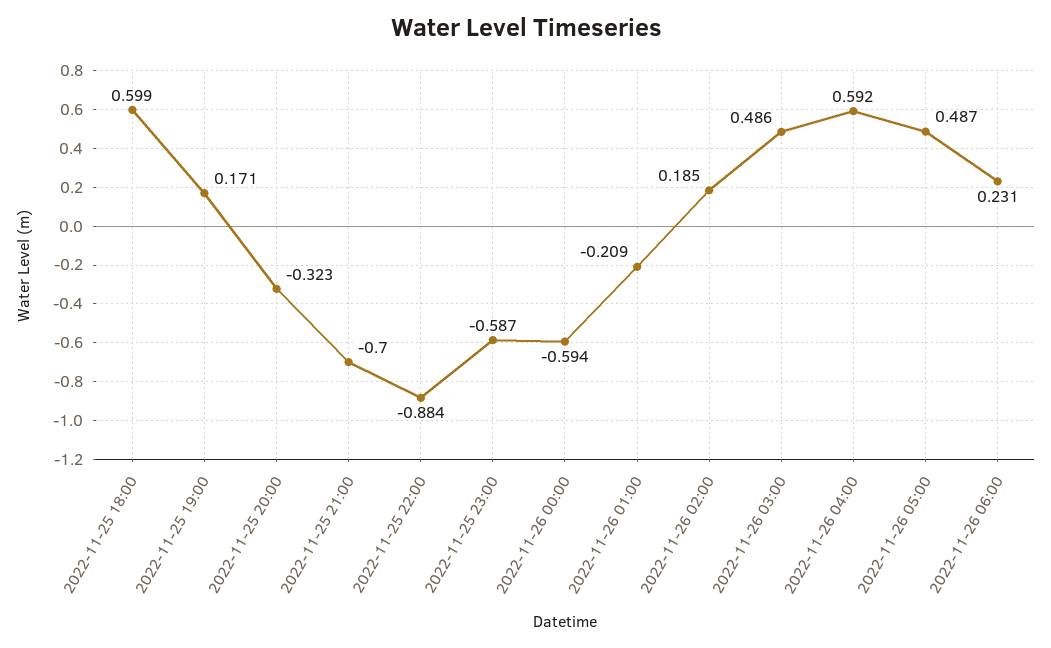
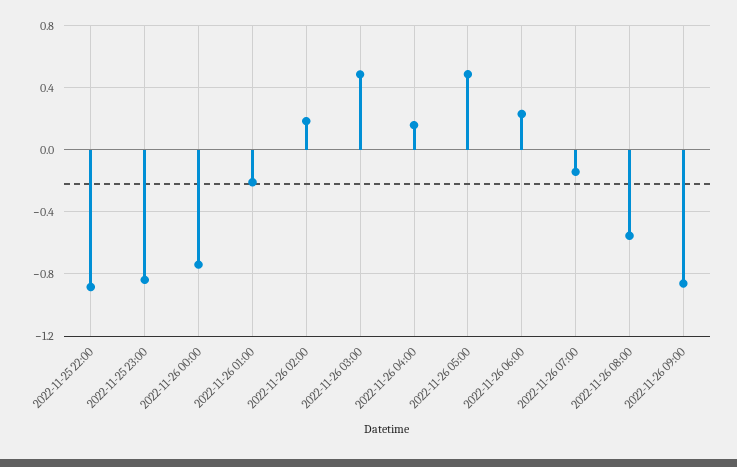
2022-11-25 18:00: 0.599 -> none
2022-11-25 19:00: 0.171 -> none
2022-11-25 20:00: -0.323 -> none
2022-11-25 21:00: -0.7 -> none
2022-11-25 23:00: -0.587 -> -0.85
2022-11-26 00:00: -0.594 -> -0.75
2022-11-26 04:00: 0.592 -> 0.15
2022-11-26 07:00: none -> -0.15
2022-11-26 08:00: none -> -0.55
2022-11-26 09:00: none -> -0.85

